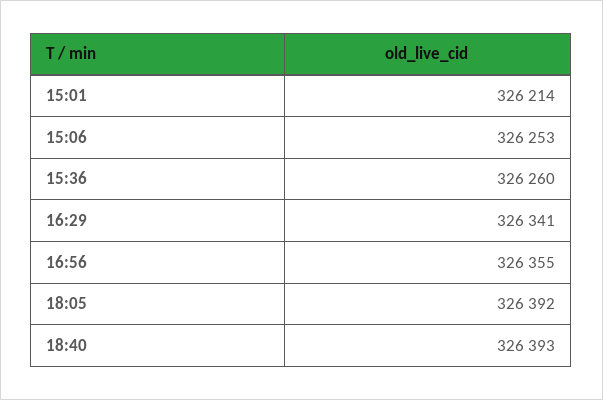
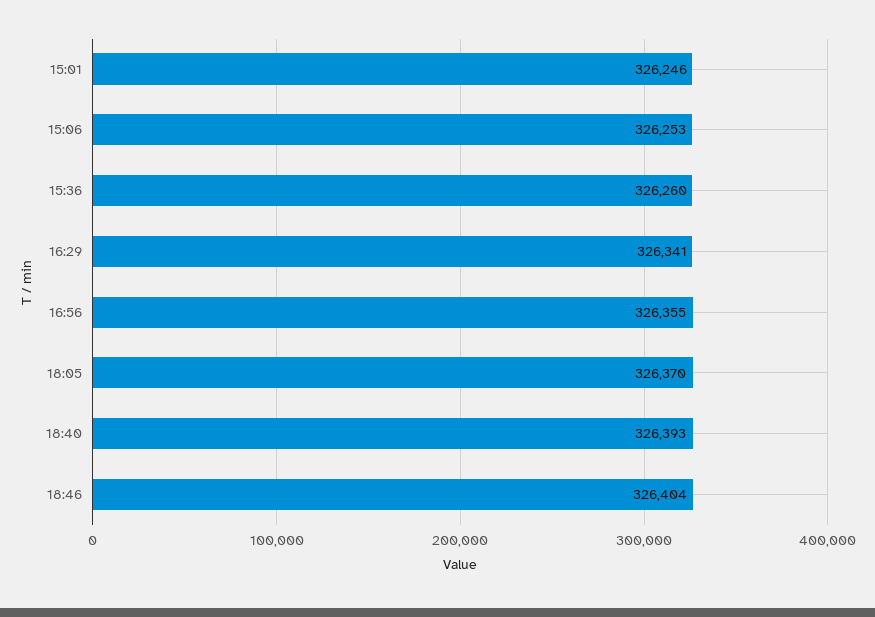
15:01: 326214 -> 326246
18:05: 326392 -> 326370
18:46: none -> 326404

